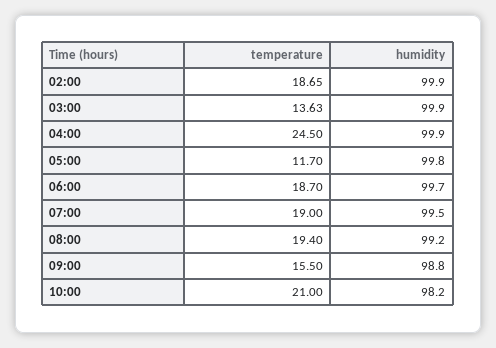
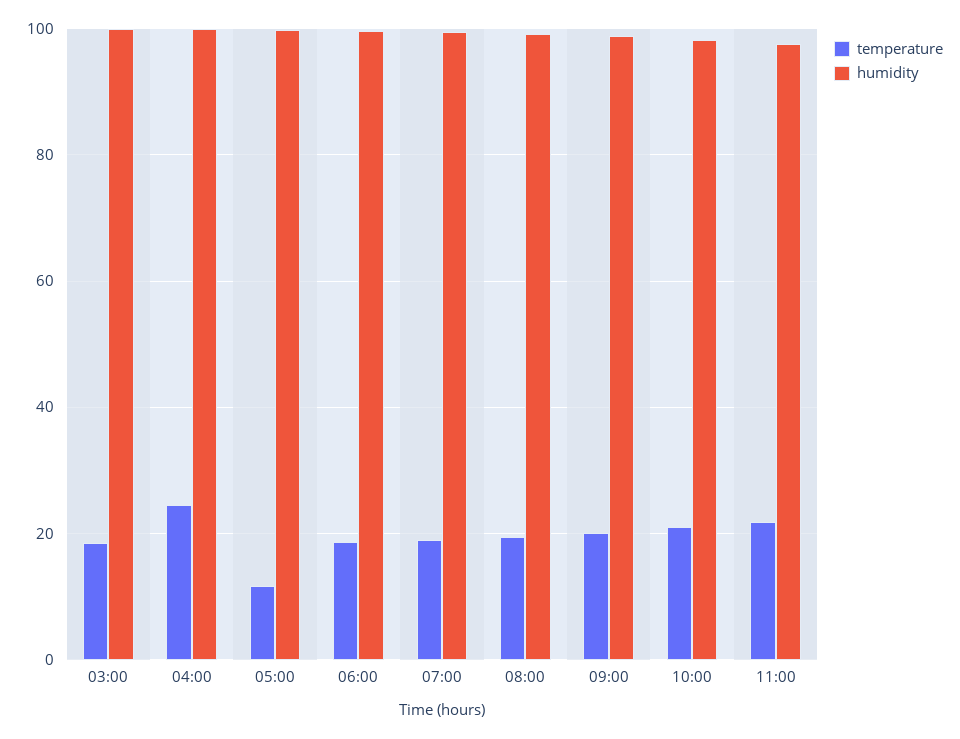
temperature, 02:00: 18.65 -> none
humidity, 02:00: 99.9 -> none
temperature, 03:00: 13.63 -> 18
temperature, 09:00: 15.5 -> 20
temperature, 11:00: none -> 22
humidity, 11:00: none -> 98

